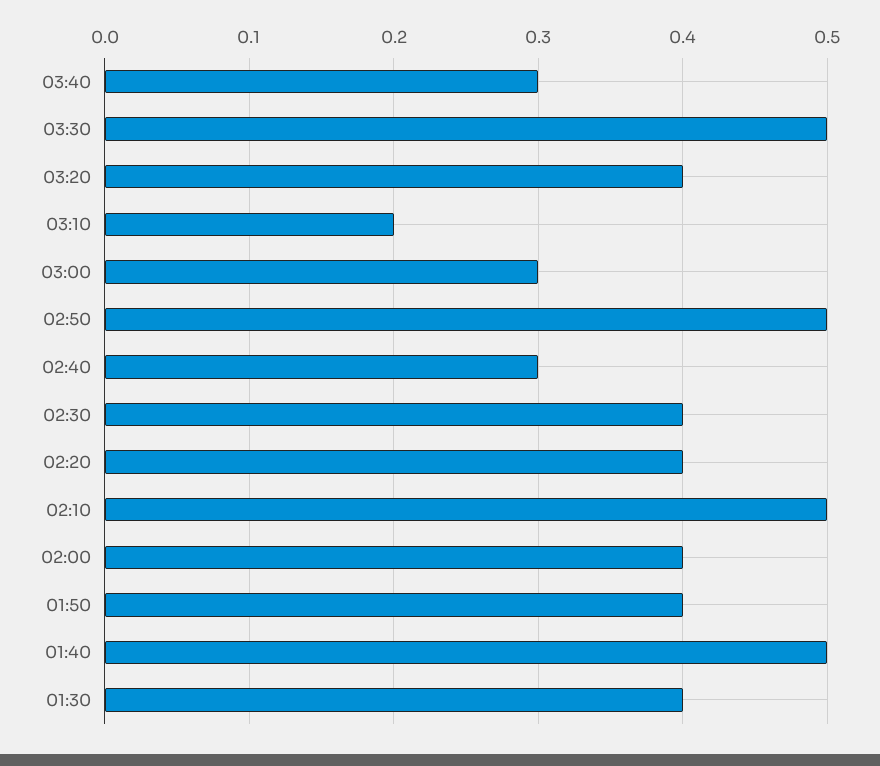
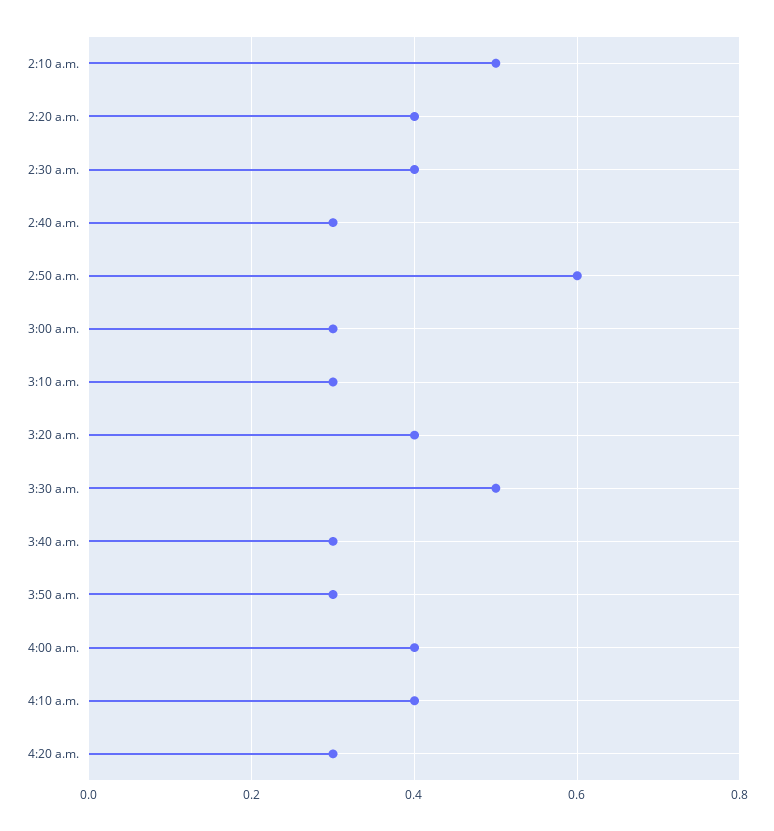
03:10: 0.2 -> 0.3
02:50: 0.5 -> 0.6
02:00: 0.4 -> none
01:50: 0.4 -> none
01:40: 0.5 -> none
01:30: 0.4 -> none
3:50 a.m.: none -> 0.3
4:00 a.m.: none -> 0.4
4:10 a.m.: none -> 0.4
4:20 a.m.: none -> 0.3

